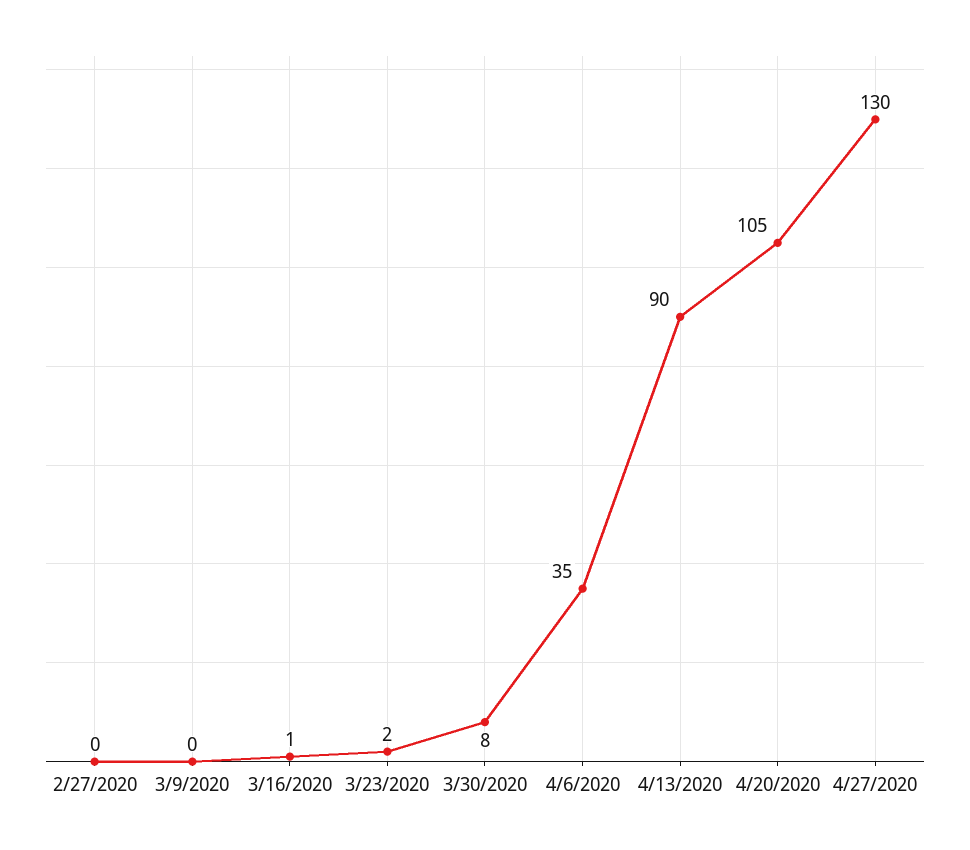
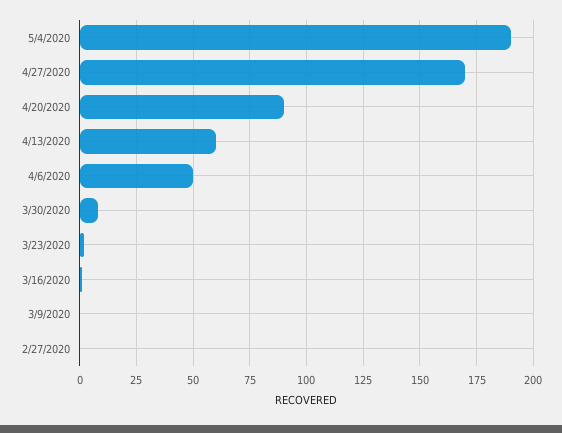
4/6/2020: 35 -> 50
4/13/2020: 90 -> 60
4/20/2020: 105 -> 90
4/27/2020: 130 -> 170
5/4/2020: none -> 190

